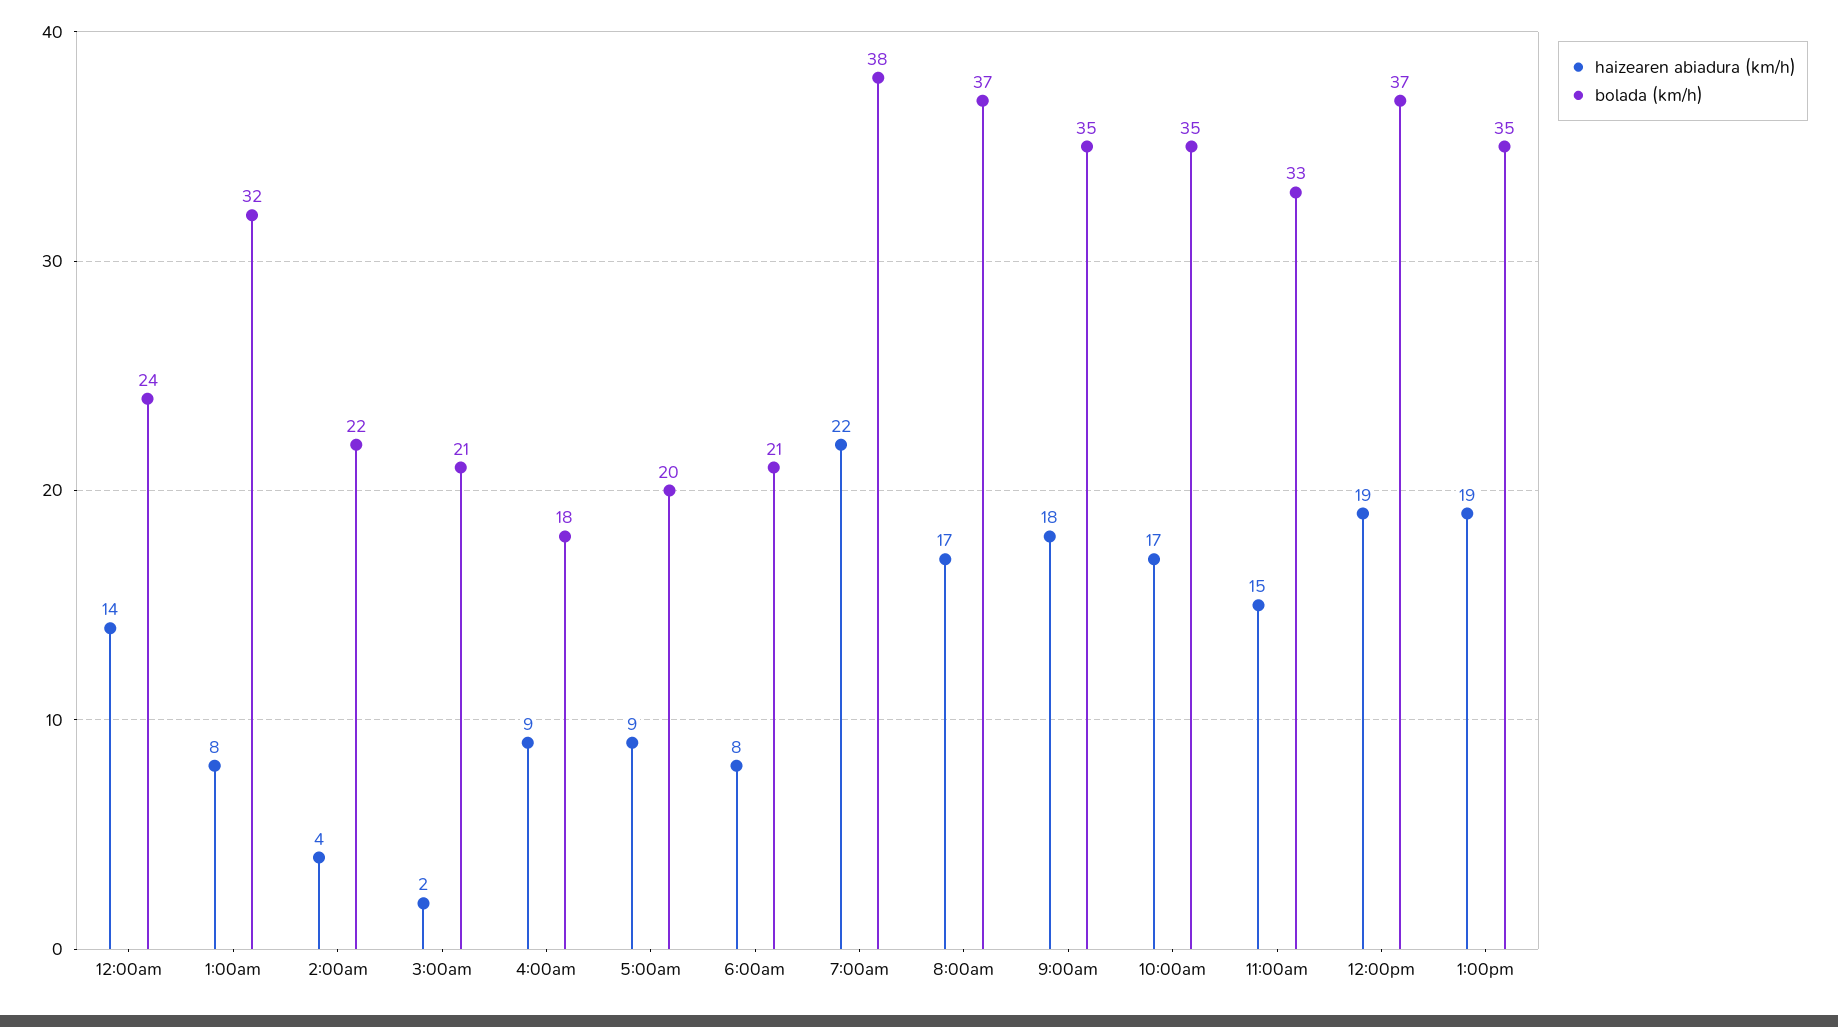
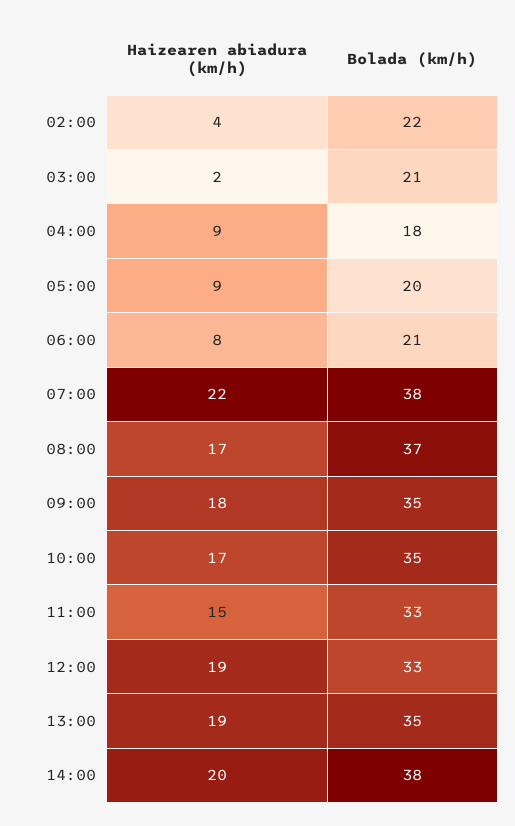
haizearen abiadura (km/h), 12:00am: 14 -> none
bolada (km/h), 12:00am: 24 -> none
haizearen abiadura (km/h), 1:00am: 8 -> none
bolada (km/h), 1:00am: 32 -> none
bolada (km/h), 12:00pm: 37 -> 33
haizearen abiadura (km/h), 14:00: none -> 20
bolada (km/h), 14:00: none -> 38

